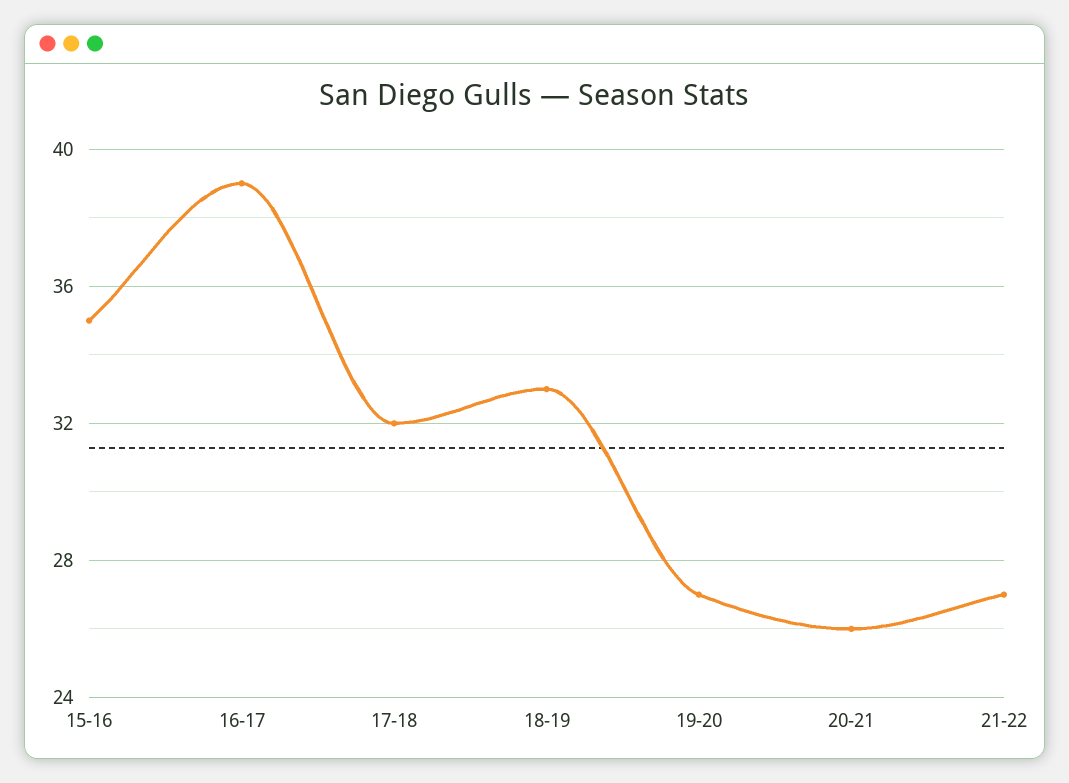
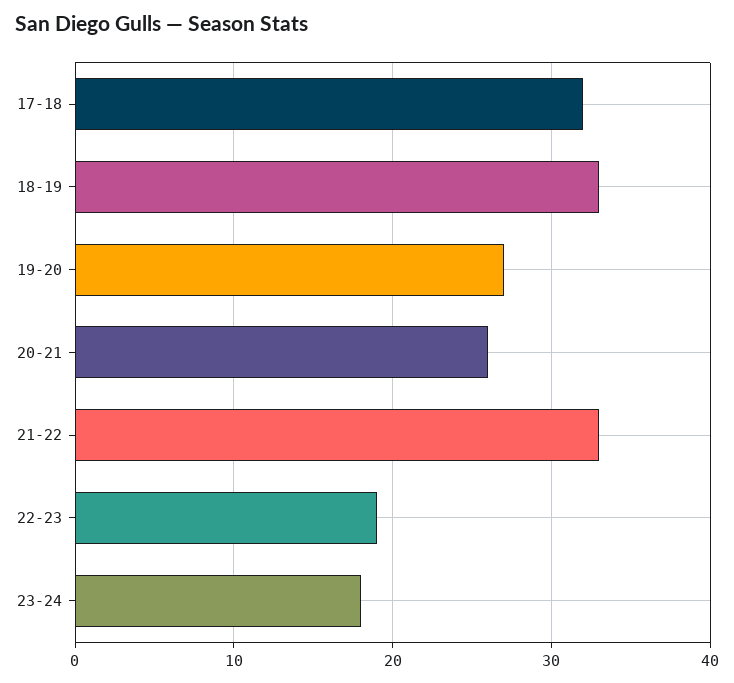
15-16: 35 -> none
16-17: 39 -> none
21-22: 27 -> 33
22-23: none -> 19
23-24: none -> 18

